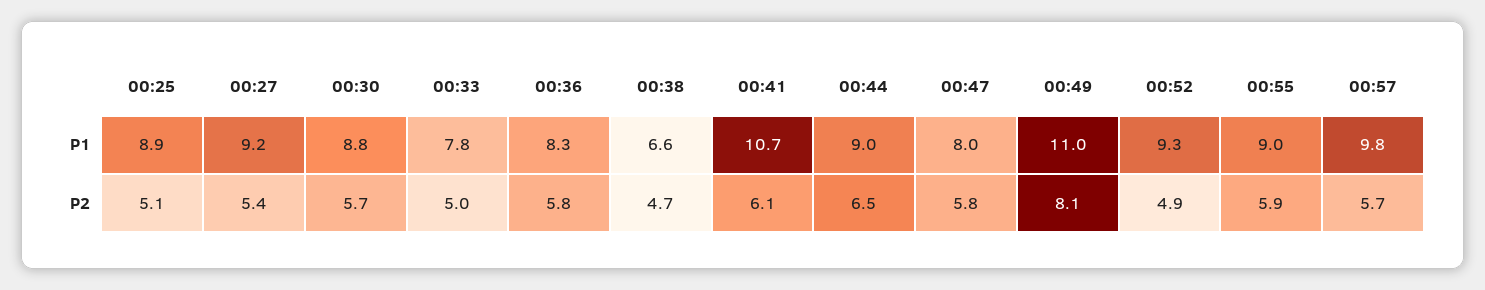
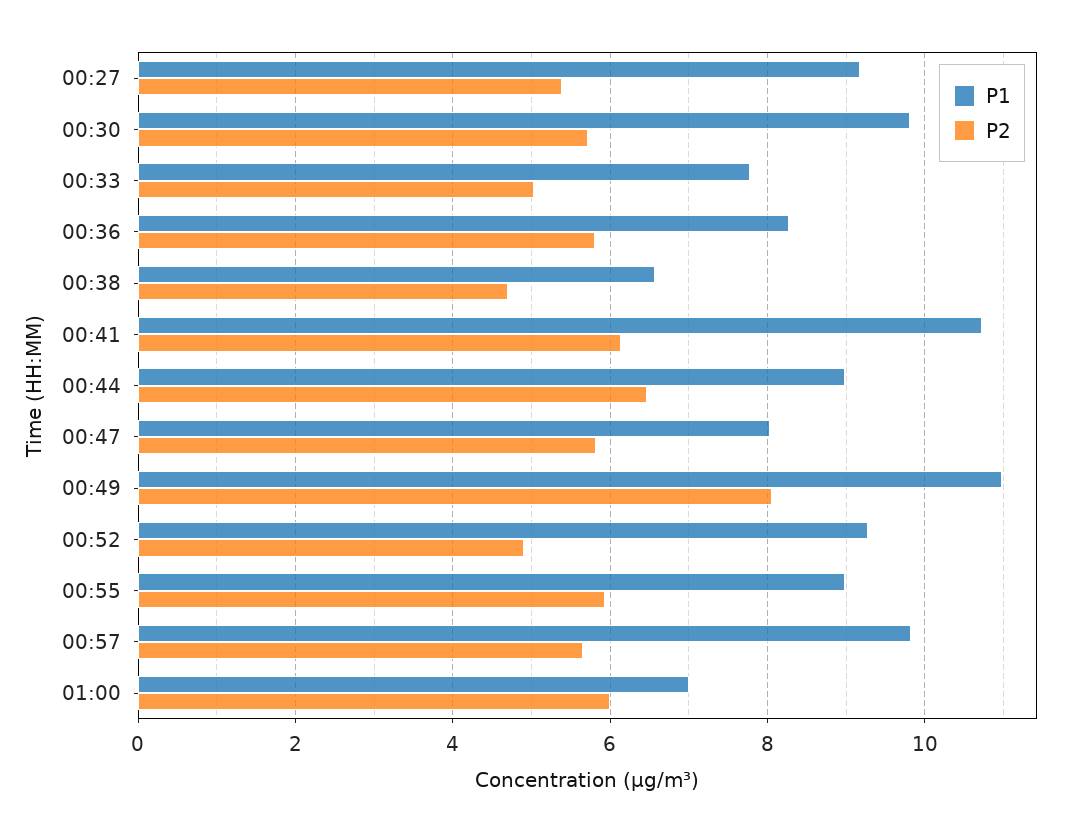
P1, 00:25: 8.9 -> none
P1, 00:30: 8.8 -> 9.8
P2, 00:25: 5.1 -> none
P1, 01:00: none -> 7
P2, 01:00: none -> 6

